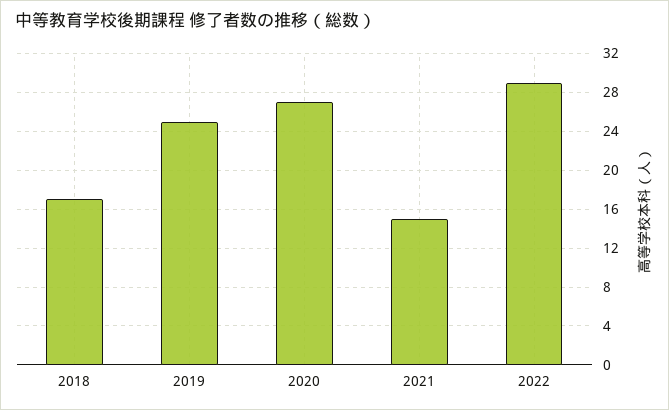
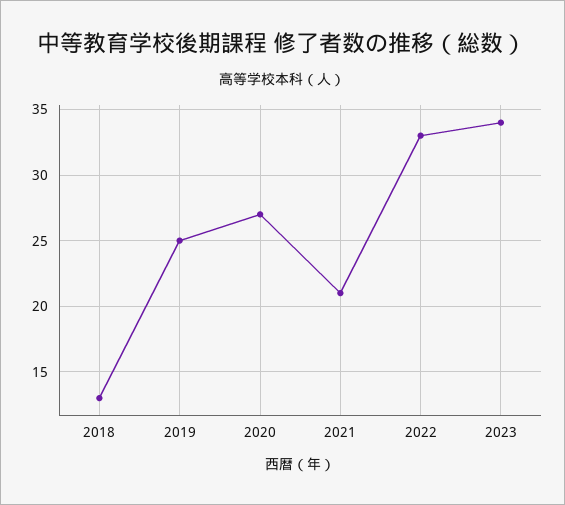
2018: 17 -> 13
2021: 15 -> 21
2022: 29 -> 33
2023: none -> 34

